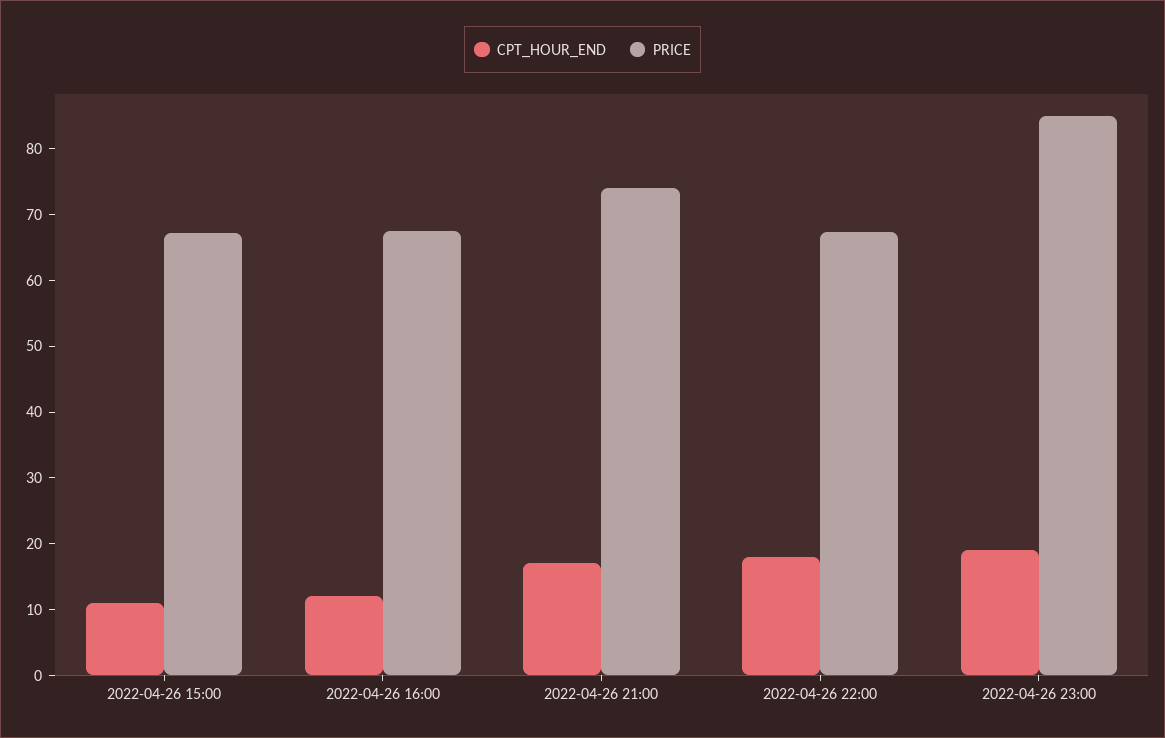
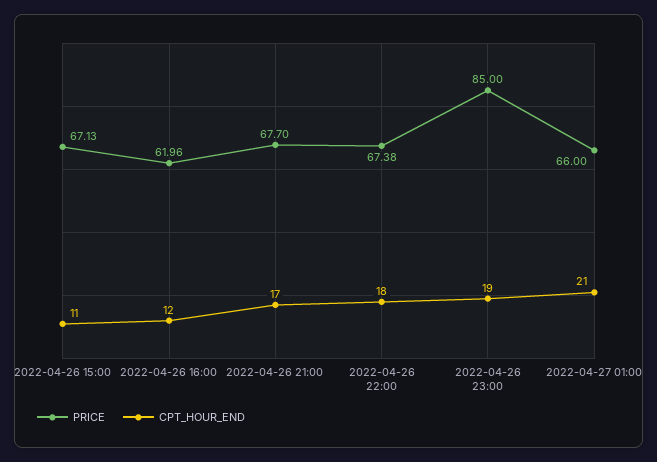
PRICE, 2022-04-26 16:00: 68 -> 61.96
PRICE, 2022-04-26 21:00: 74 -> 67.7
PRICE, 2022-04-27 01:00: none -> 66
CPT_HOUR_END, 2022-04-27 01:00: none -> 21

